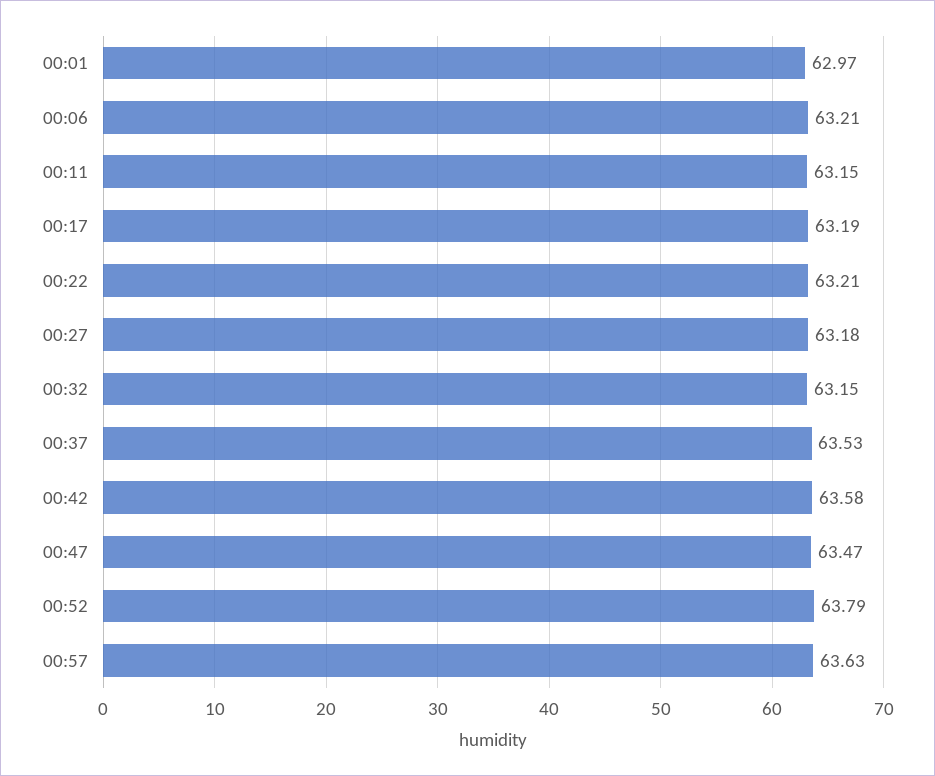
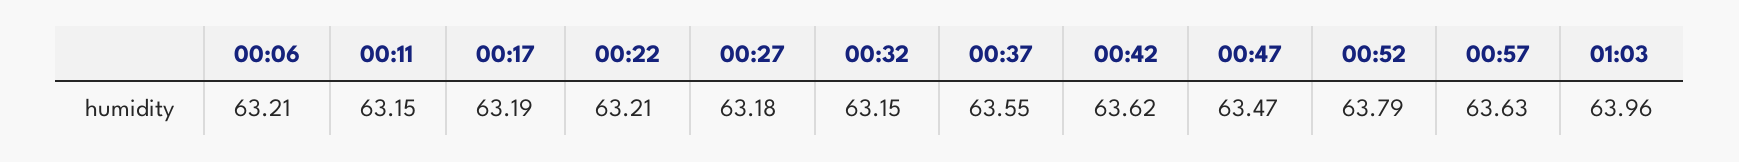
00:01: 62.97 -> none
00:37: 63.53 -> 63.55
00:42: 63.58 -> 63.62
01:03: none -> 63.96

